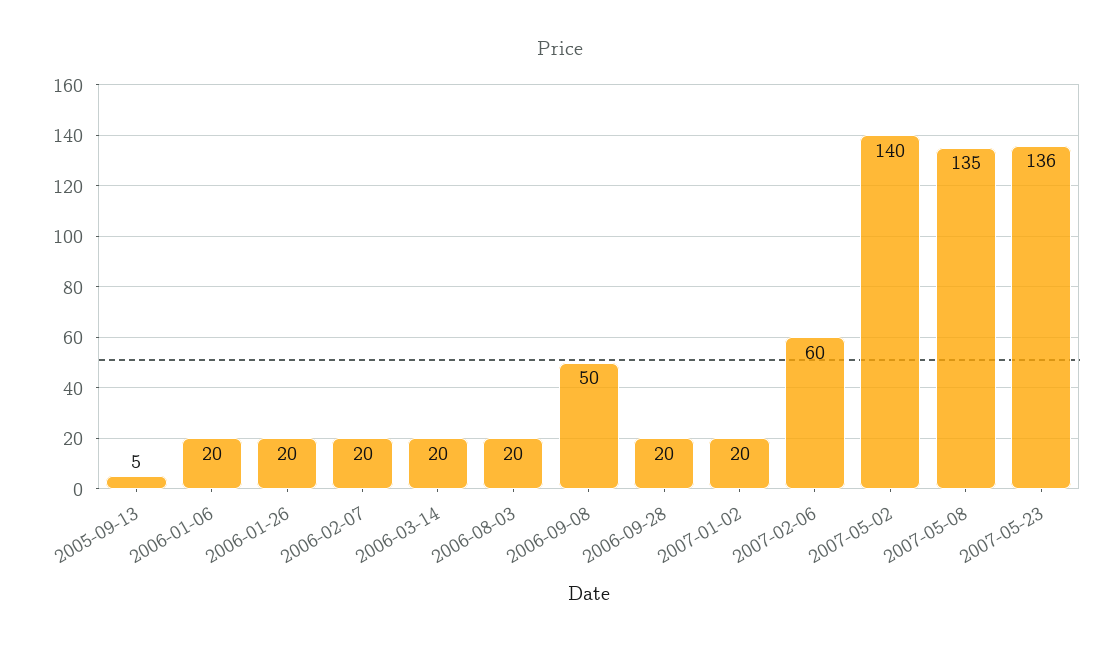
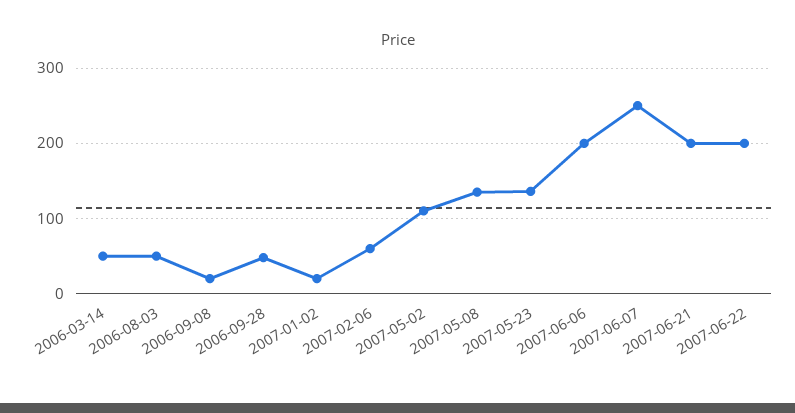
2005-09-13: 5 -> none
2006-01-06: 20 -> none
2006-01-26: 20 -> none
2006-02-07: 20 -> none
2006-03-14: 20 -> 50
2006-08-03: 20 -> 50
2006-09-08: 50 -> 20
2006-09-28: 20 -> 50
2007-05-02: 140 -> 110
2007-06-06: none -> 200
2007-06-07: none -> 250
2007-06-21: none -> 200
2007-06-22: none -> 200

